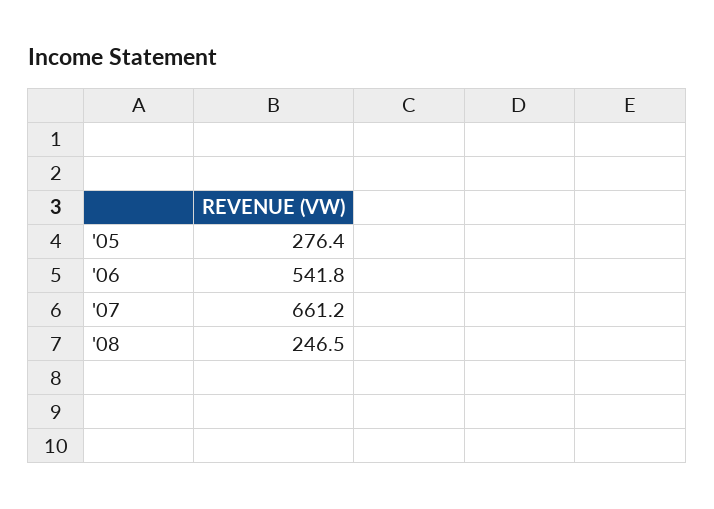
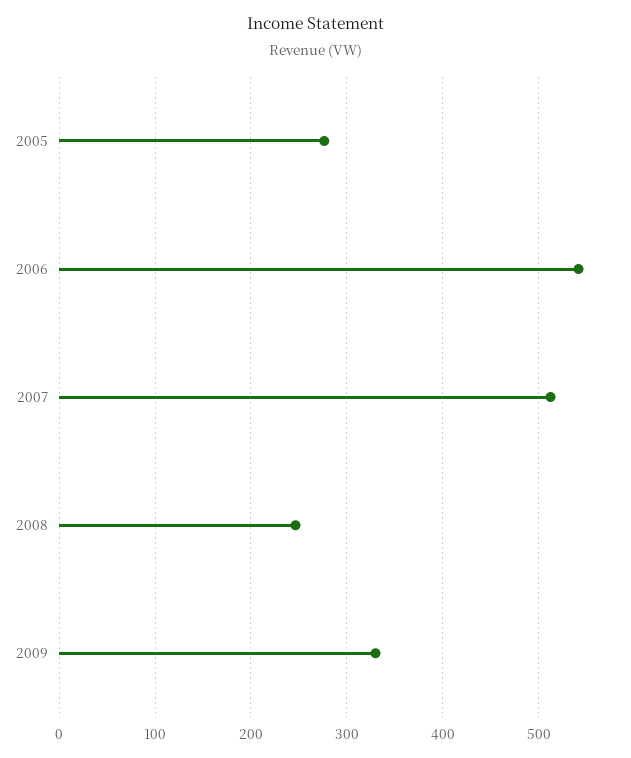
'07: 661.2 -> 510
2009: none -> 330

